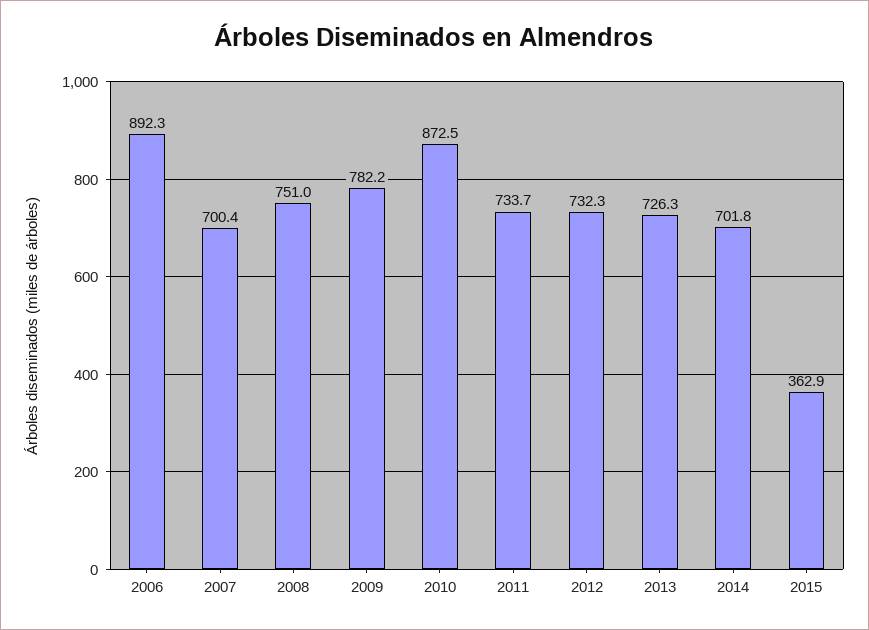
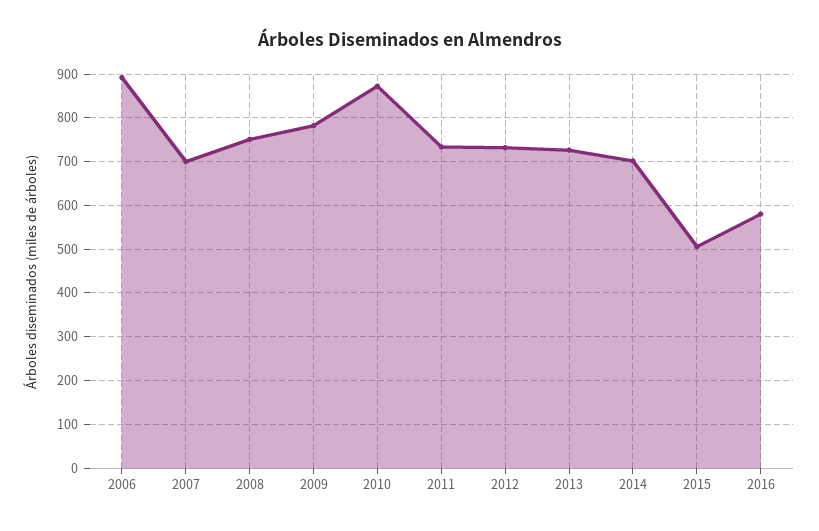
2015: 362.9 -> 500
2016: none -> 580

